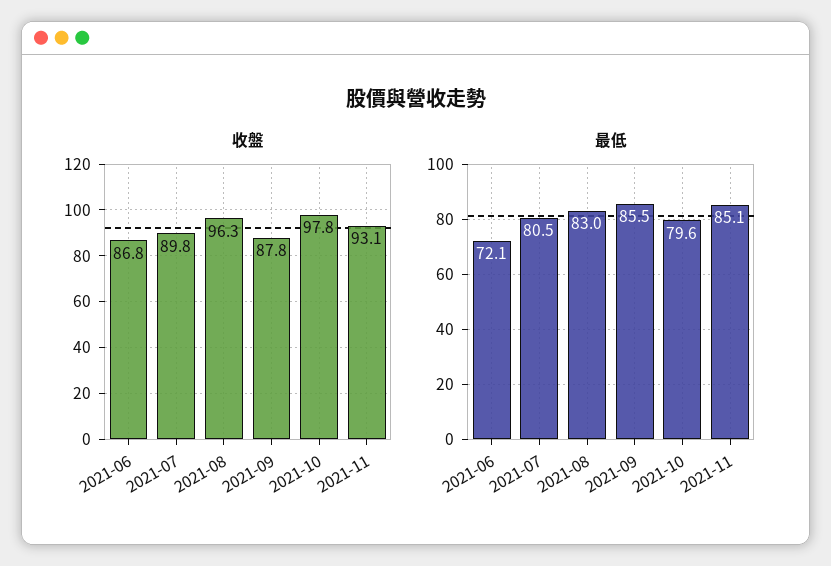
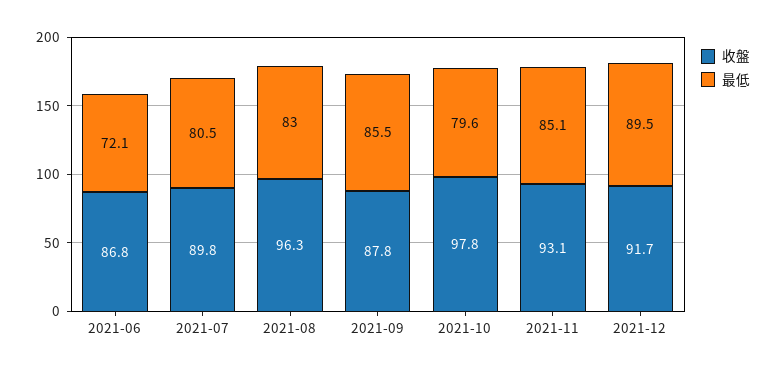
收盤, 2021-12: none -> 91.7
最低, 2021-12: none -> 89.5

